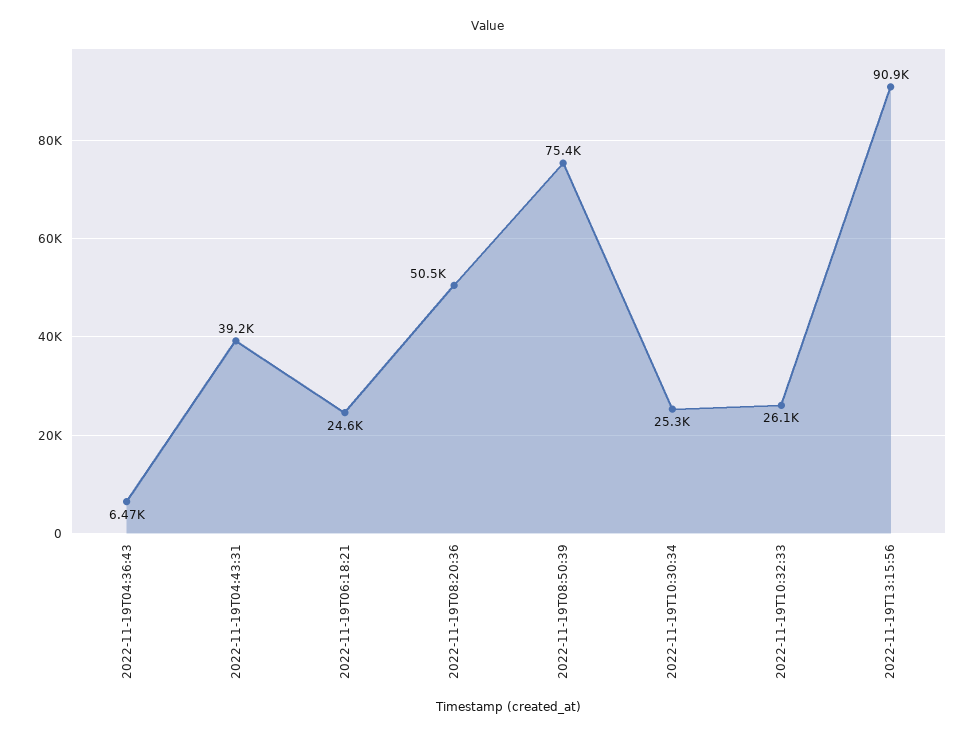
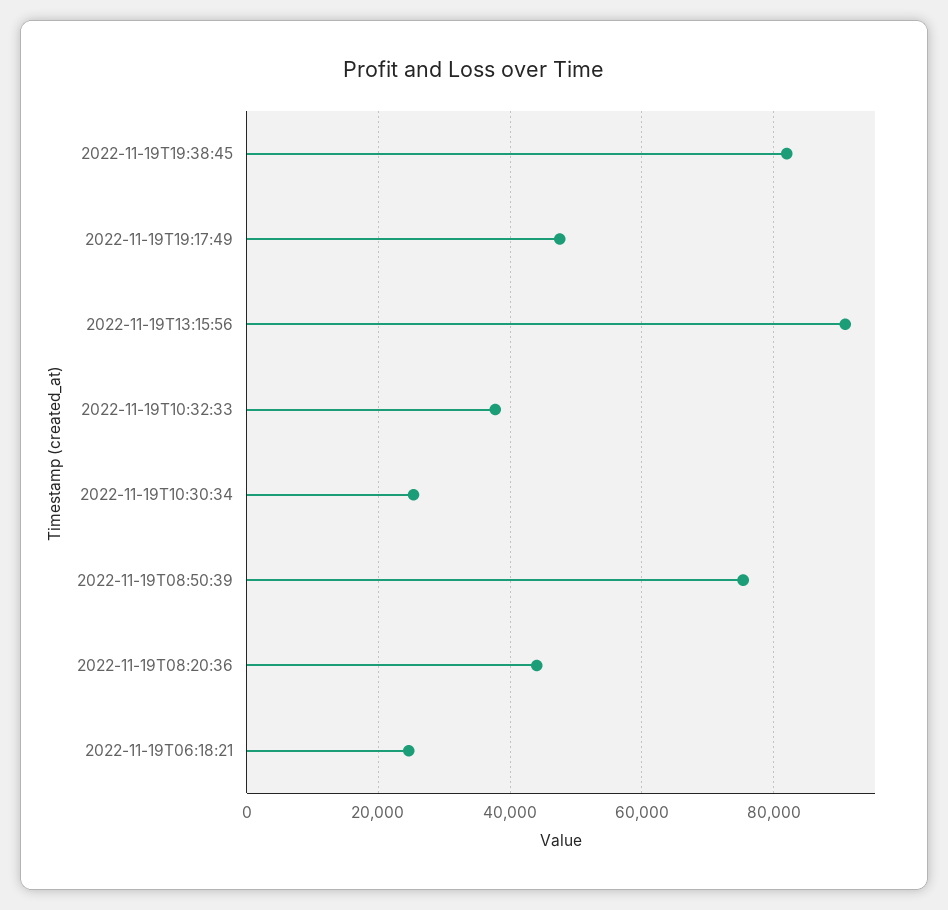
2022-11-19T04:36:43: 6470 -> none
2022-11-19T04:43:31: 39200 -> none
2022-11-19T08:20:36: 50500 -> 44000
2022-11-19T10:32:33: 26100 -> 38000
2022-11-19T19:38:45: none -> 82000
2022-11-19T19:17:49: none -> 48000

